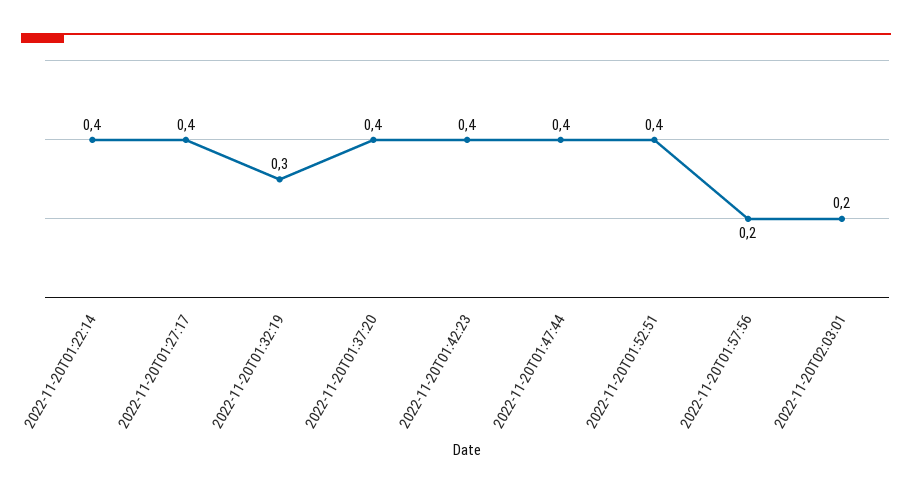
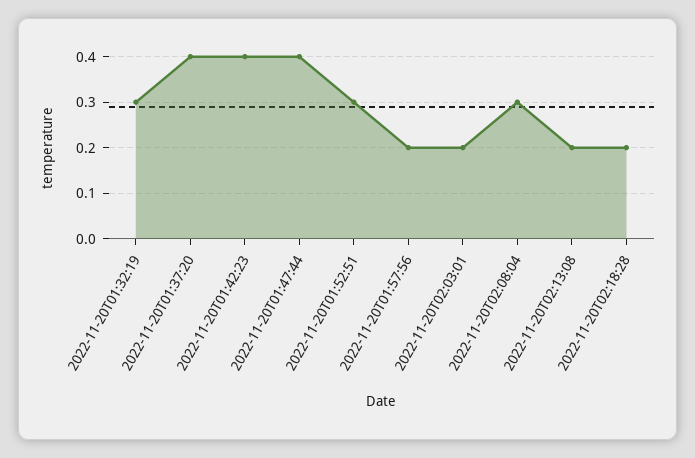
2022-11-20T01:22:14: 0.4 -> none
2022-11-20T01:27:17: 0.4 -> none
2022-11-20T01:52:51: 0.4 -> 0.3
2022-11-20T02:08:04: none -> 0.3
2022-11-20T02:13:08: none -> 0.2
2022-11-20T02:18:28: none -> 0.2

